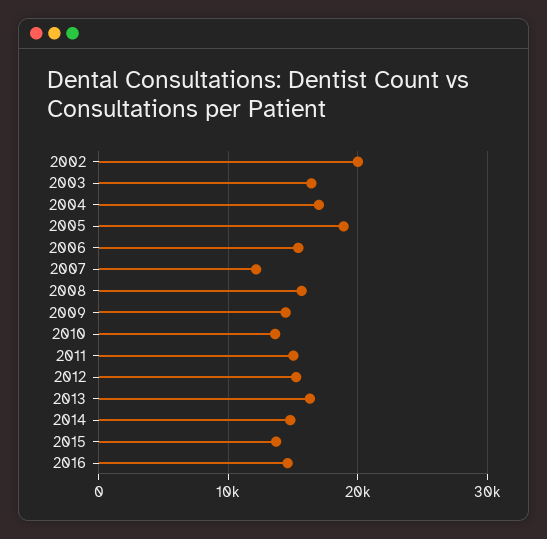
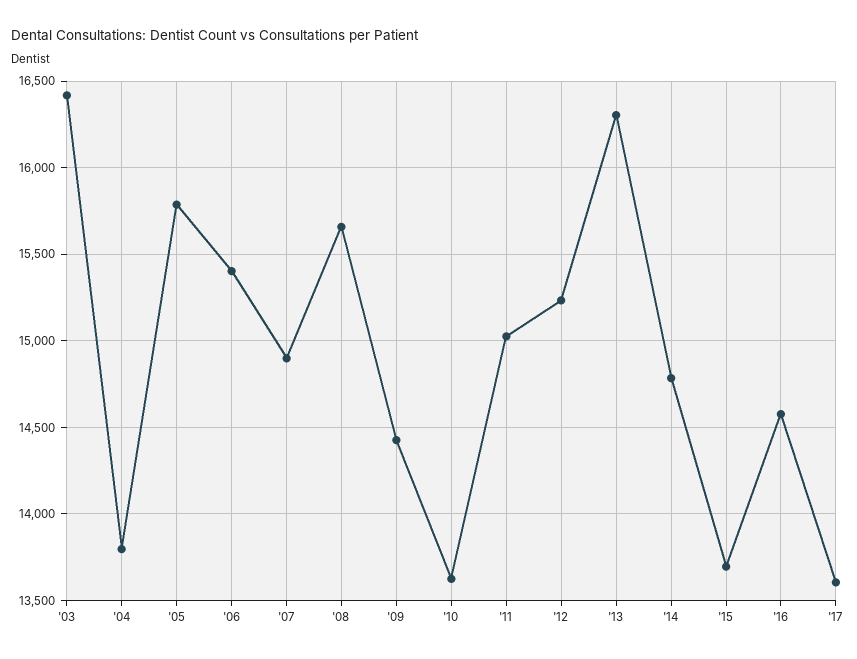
2002: 20000 -> none
2004: 17000 -> 13800
2005: 19000 -> 15800
2007: 12000 -> 14900
'17: none -> 13600

